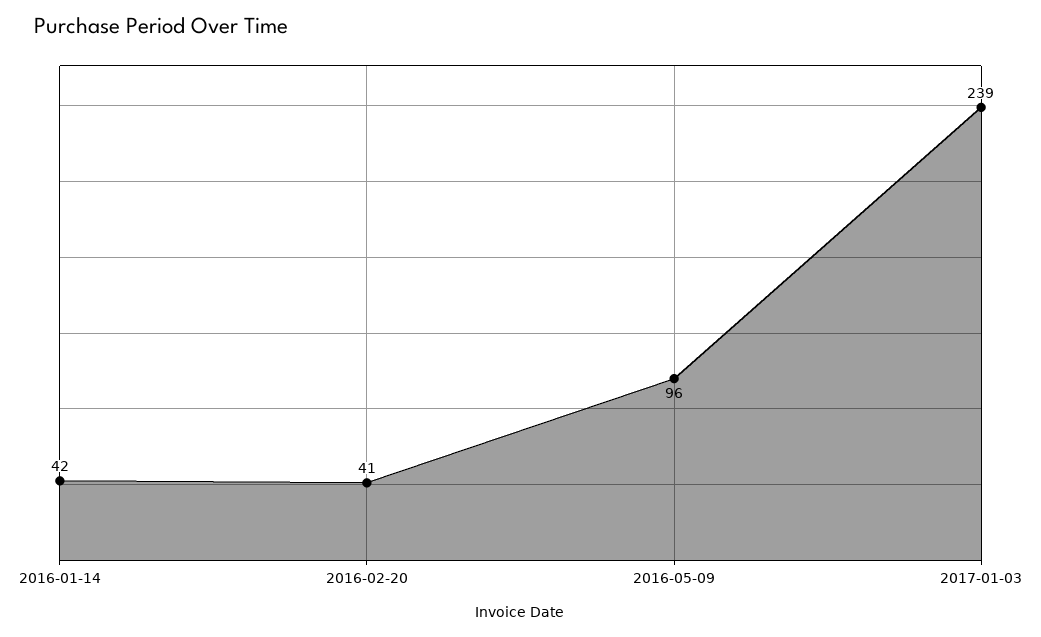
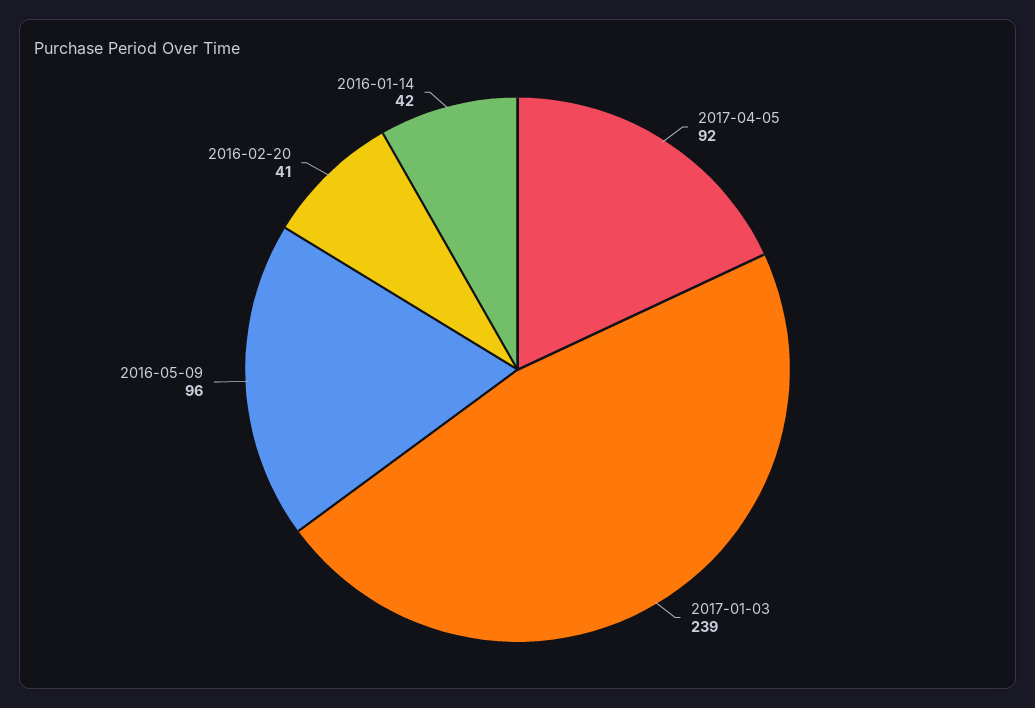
2017-04-05: none -> 92

